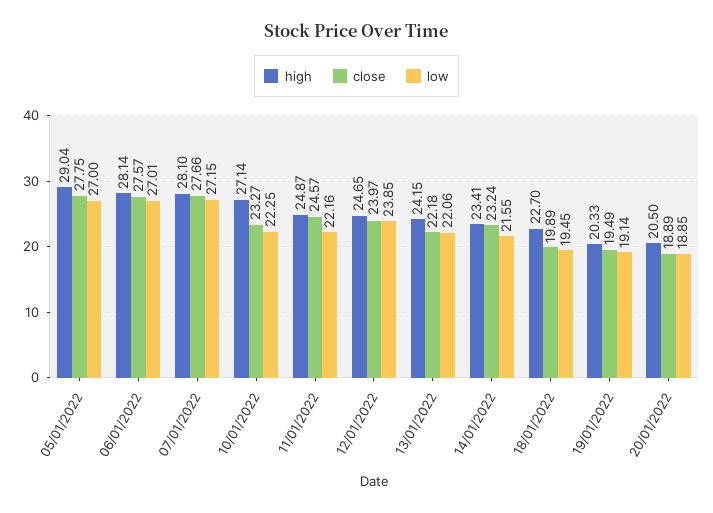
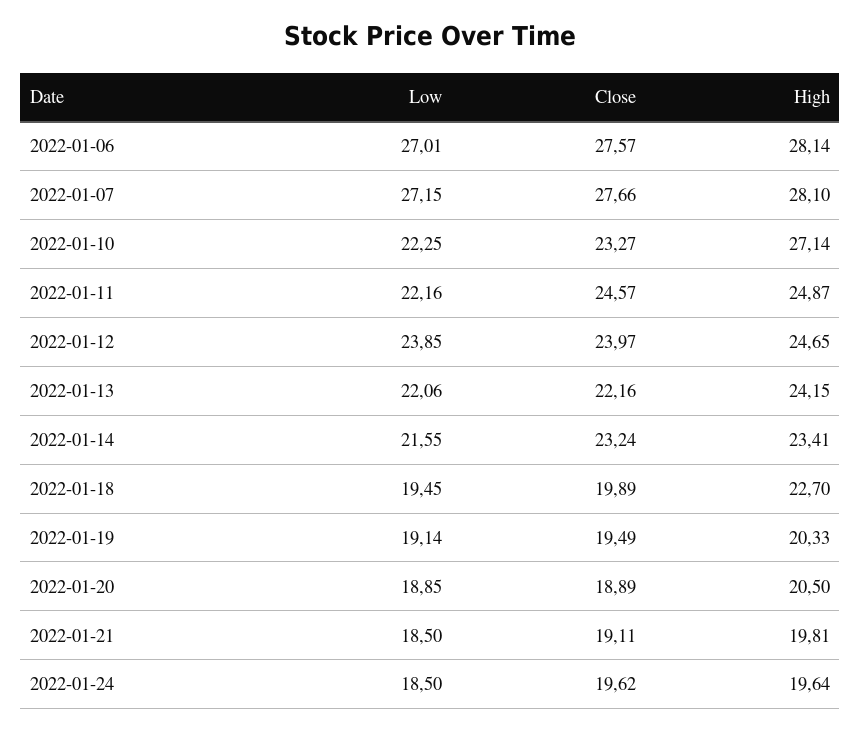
high, 05/01/2022: 29.04 -> none
close, 05/01/2022: 27.75 -> none
low, 05/01/2022: 27 -> none
close, 13/01/2022: 22.18 -> 22.16
low, 2022-01-21: none -> 18.5
close, 2022-01-21: none -> 19.11
high, 2022-01-21: none -> 19.81
low, 2022-01-24: none -> 18.5
close, 2022-01-24: none -> 19.62
high, 2022-01-24: none -> 19.64

